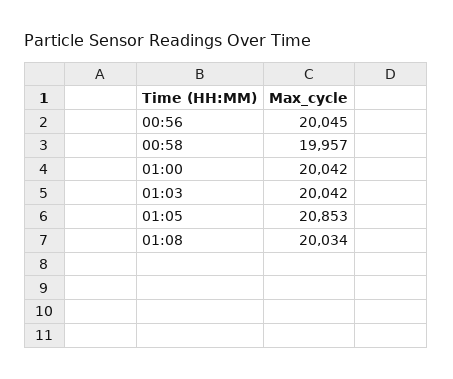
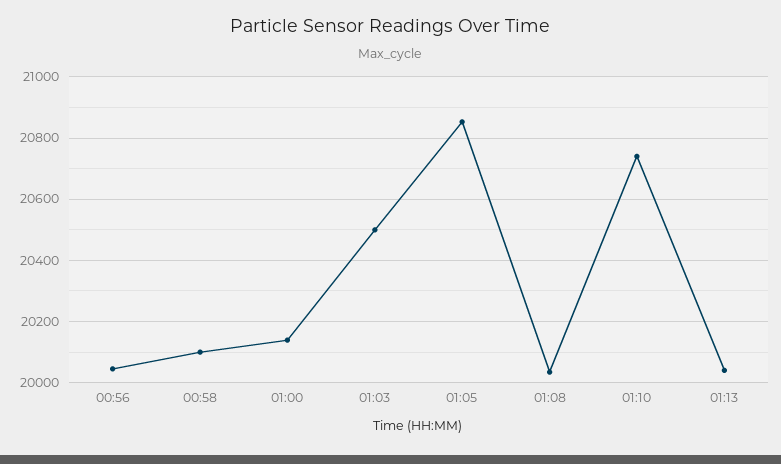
00:58: 19957 -> 20100
01:00: 20042 -> 20140
01:03: 20042 -> 20500
01:10: none -> 20740
01:13: none -> 20040

